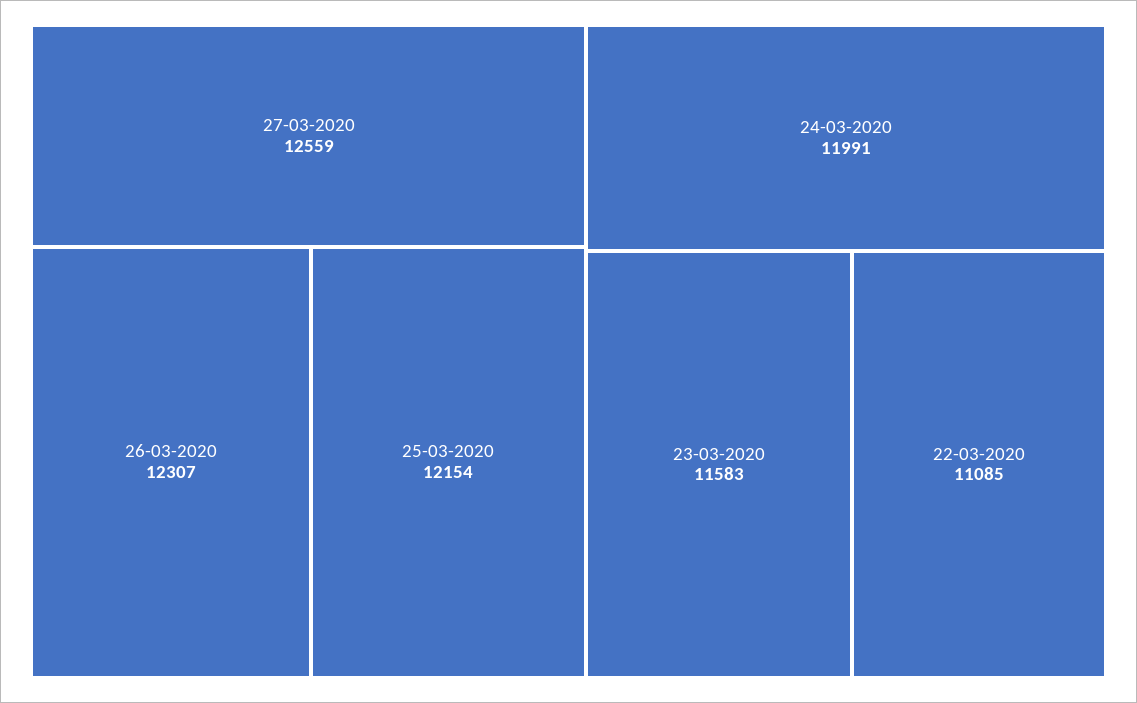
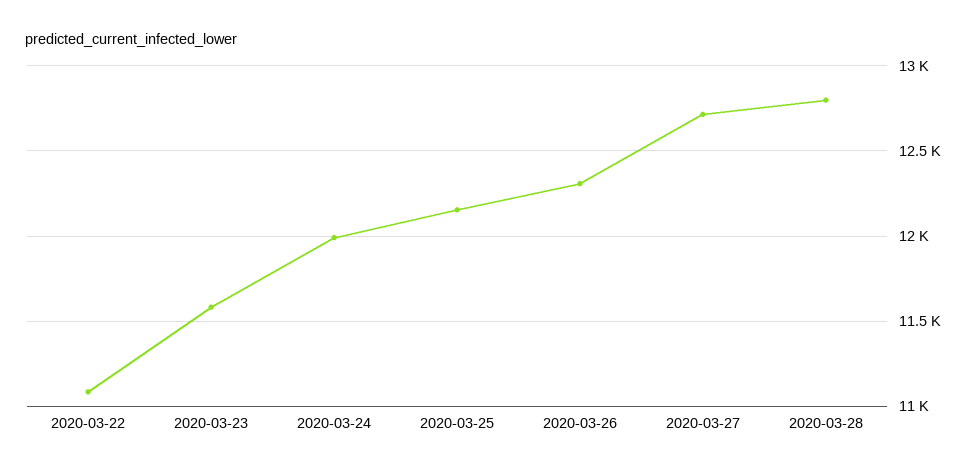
27-03-2020: 12559 -> 12700
2020-03-28: none -> 12800

